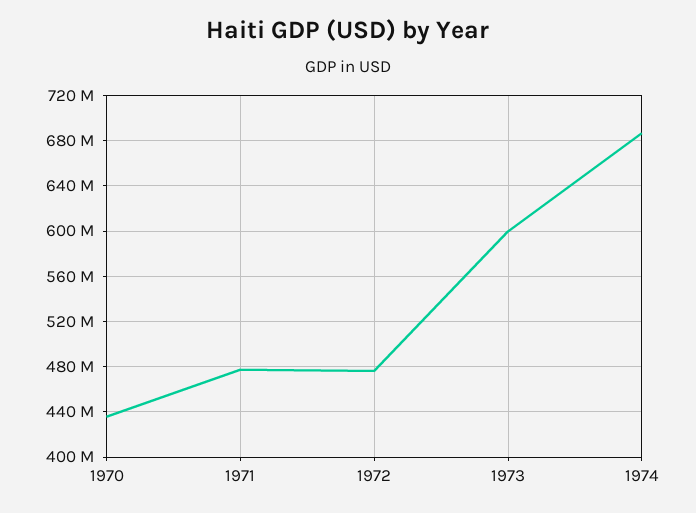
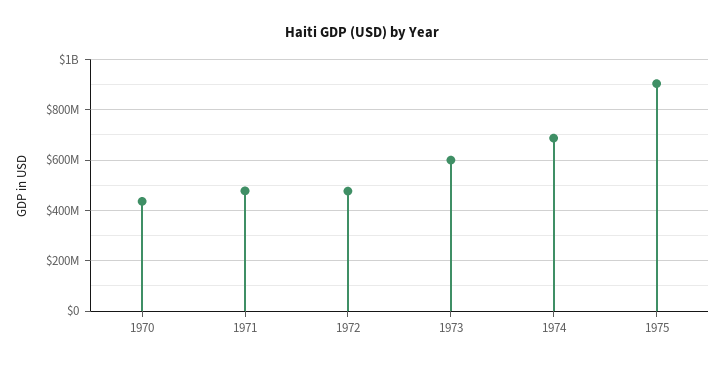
1975: none -> 900000000

